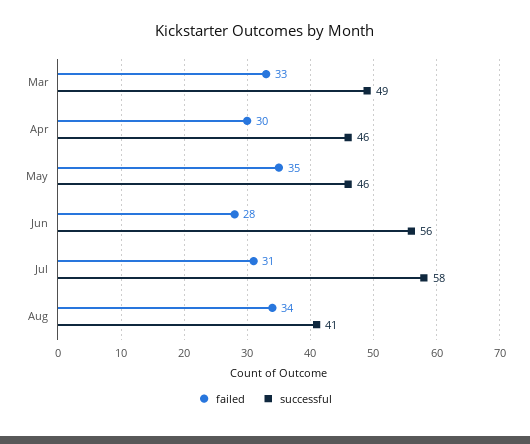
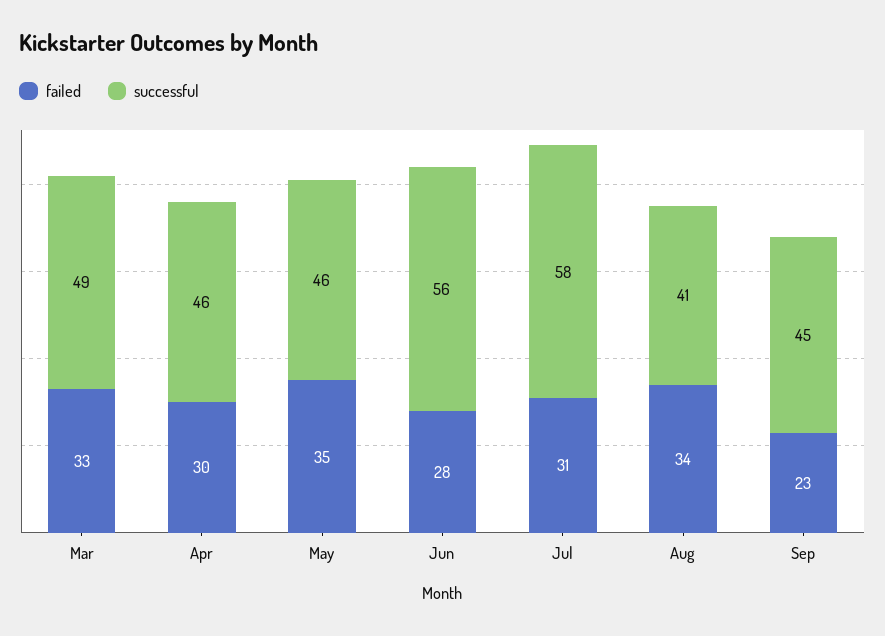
failed, Sep: none -> 23
successful, Sep: none -> 45

